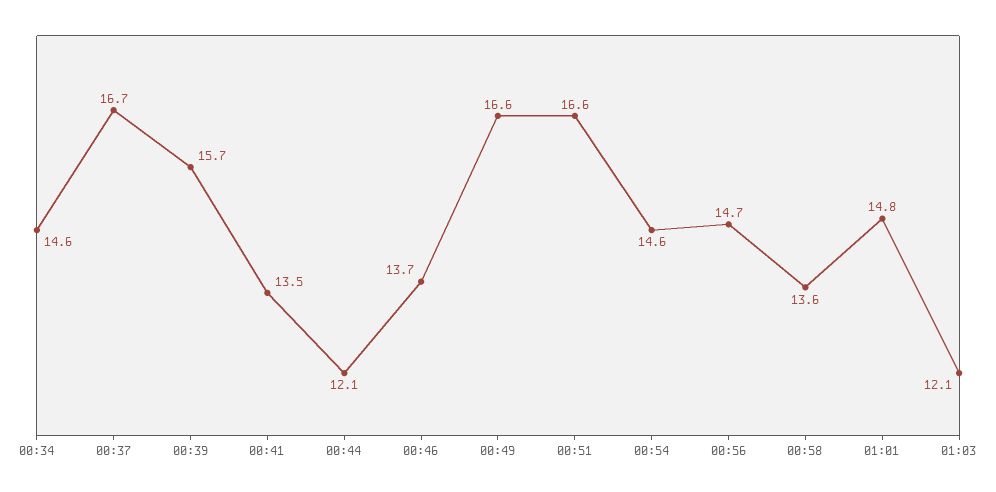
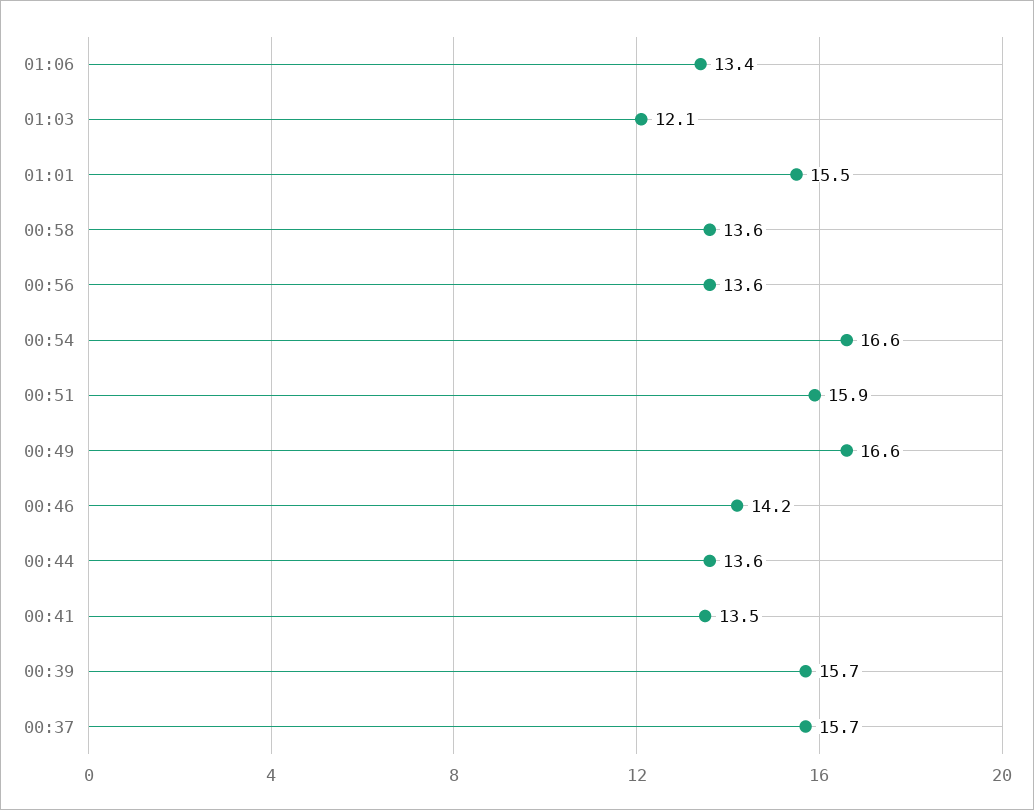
00:34: 14.6 -> none
00:37: 16.7 -> 15.7
00:44: 12.1 -> 13.6
00:46: 13.7 -> 14.2
00:51: 16.6 -> 15.9
00:54: 14.6 -> 16.6
00:56: 14.7 -> 13.6
01:01: 14.8 -> 15.5
01:06: none -> 13.4

